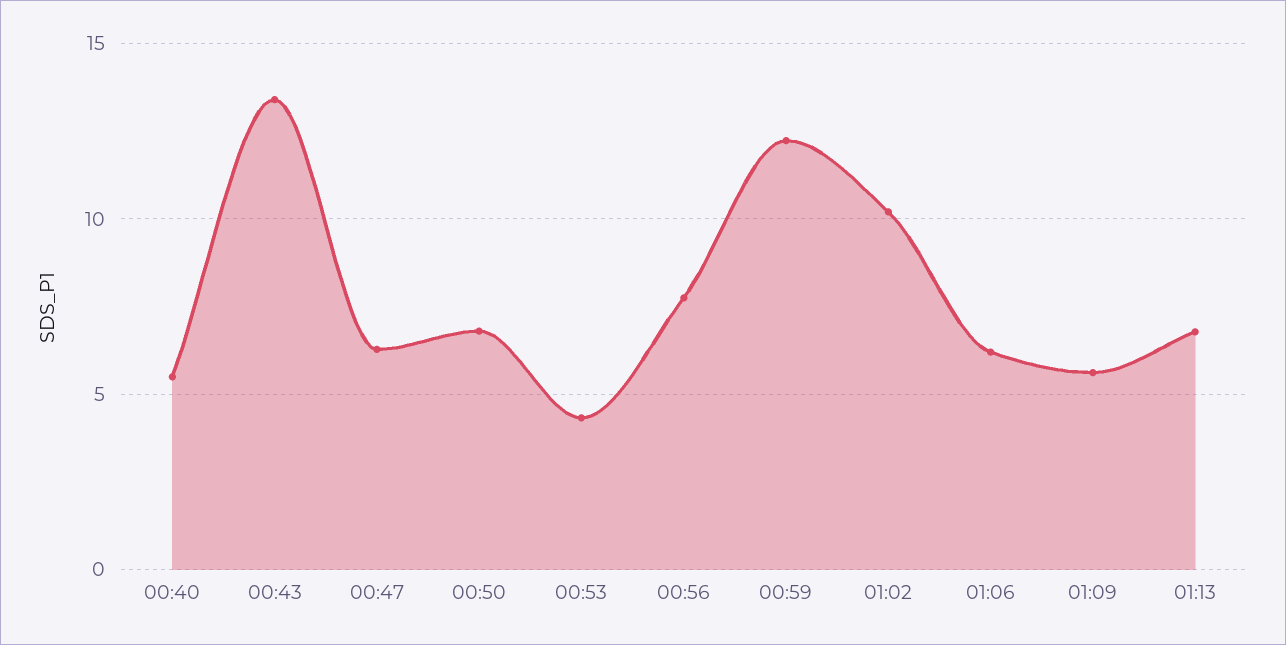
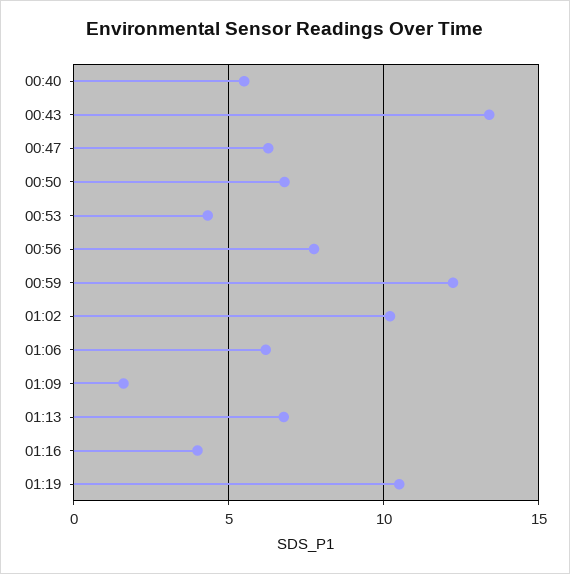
01:09: 5.5 -> 1.5
01:16: none -> 4
01:19: none -> 10.5

